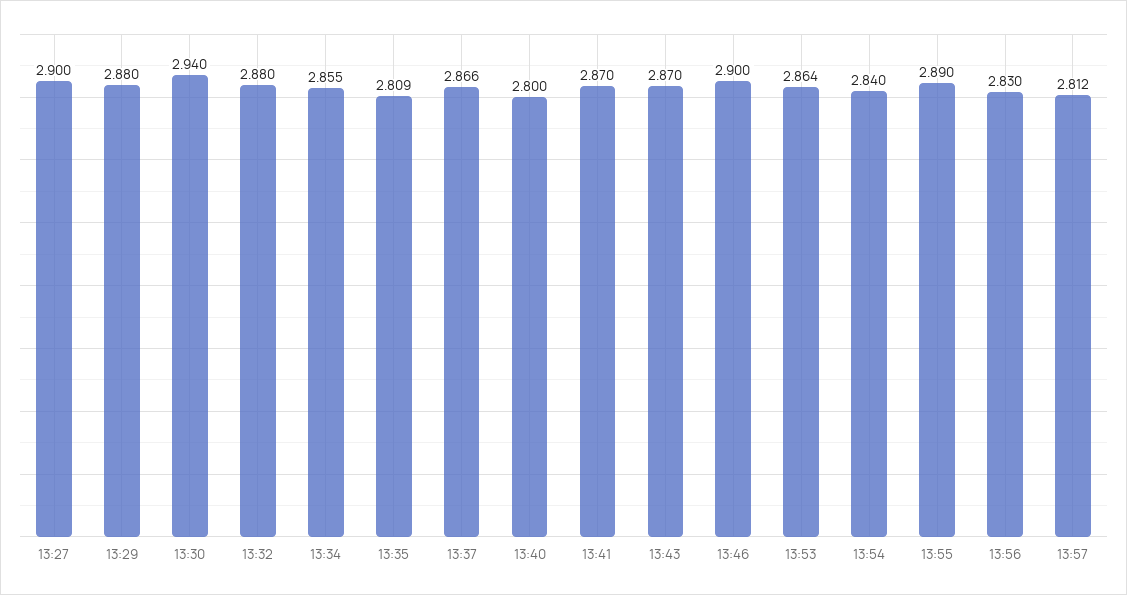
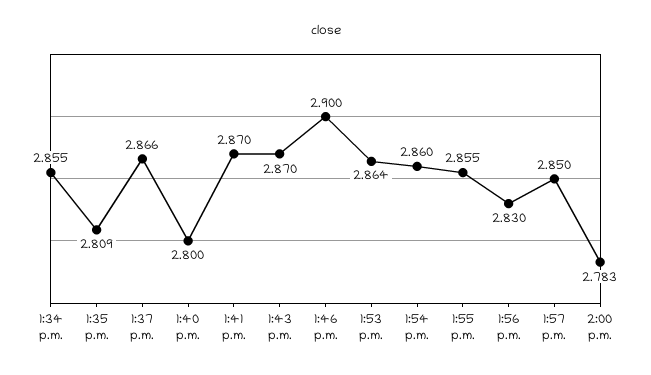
13:27: 2.9 -> none
13:29: 2.88 -> none
13:30: 2.94 -> none
13:32: 2.88 -> none
13:54: 2.84 -> 2.86
13:55: 2.89 -> 2.855
13:57: 2.812 -> 2.85
2:00 p.m.: none -> 2.783

